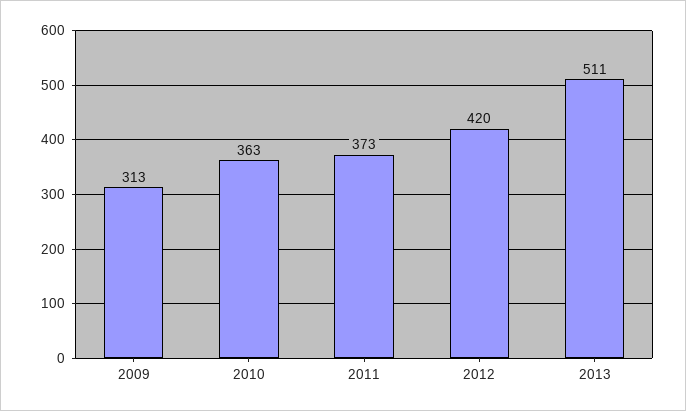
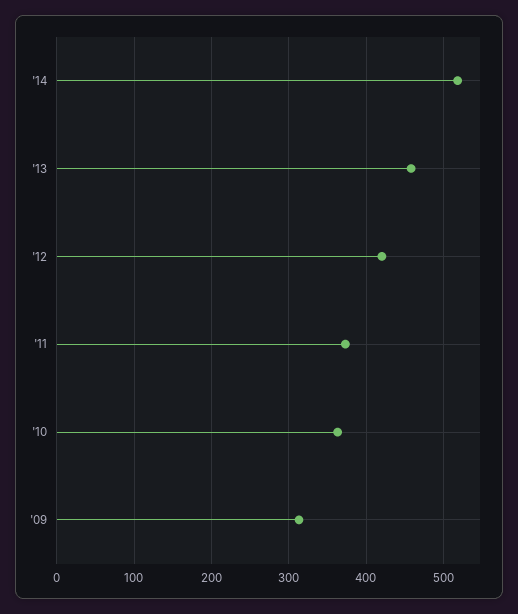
2013: 511 -> 460
'14: none -> 520

